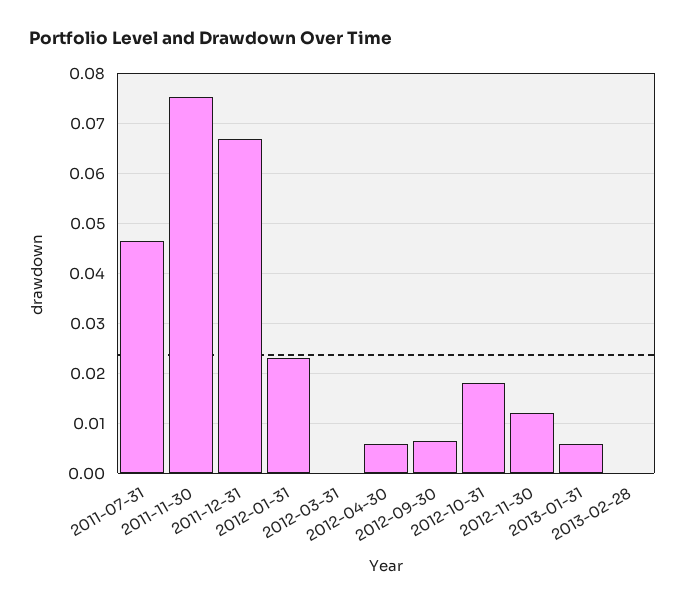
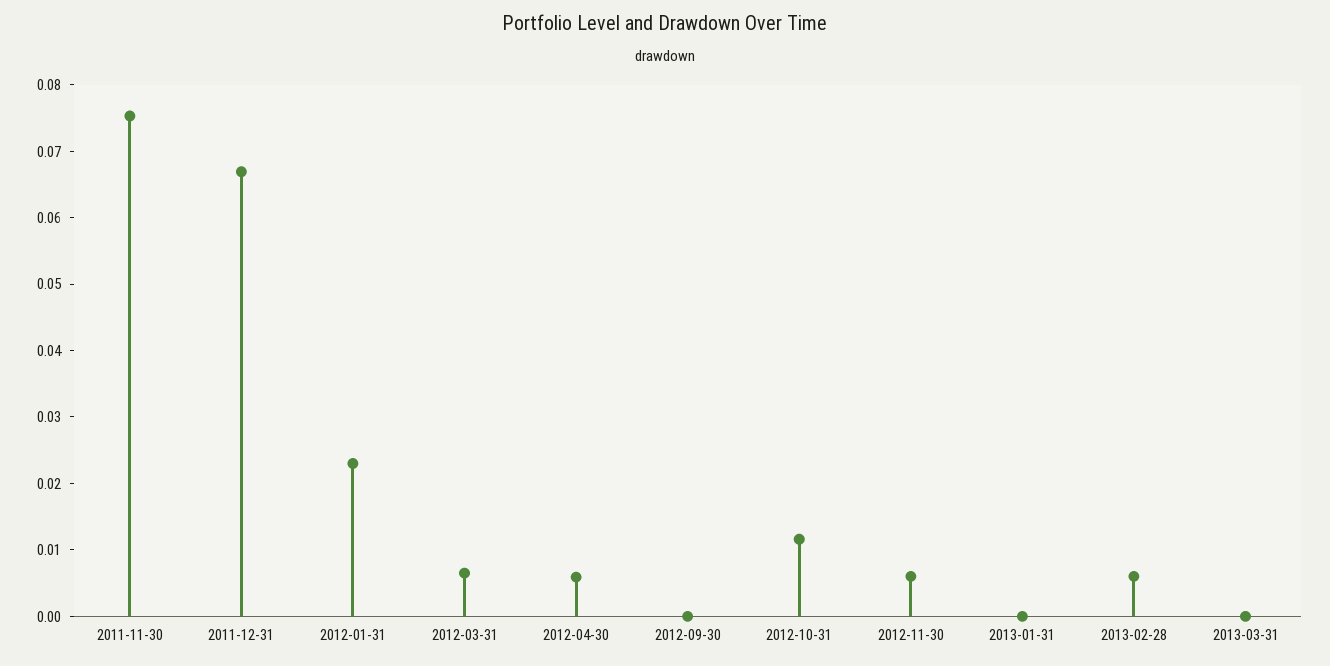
2011-07-31: 0.046 -> none
2012-03-31: 0 -> 0.006
2012-09-30: 0.006 -> 0
2012-10-31: 0.018 -> 0.012
2012-11-30: 0.012 -> 0.006
2013-01-31: 0.006 -> 0
2013-02-28: 0 -> 0.006
2013-03-31: none -> 0

